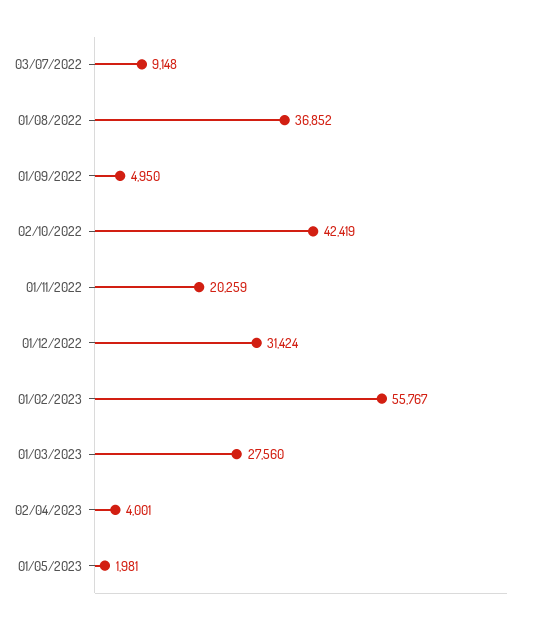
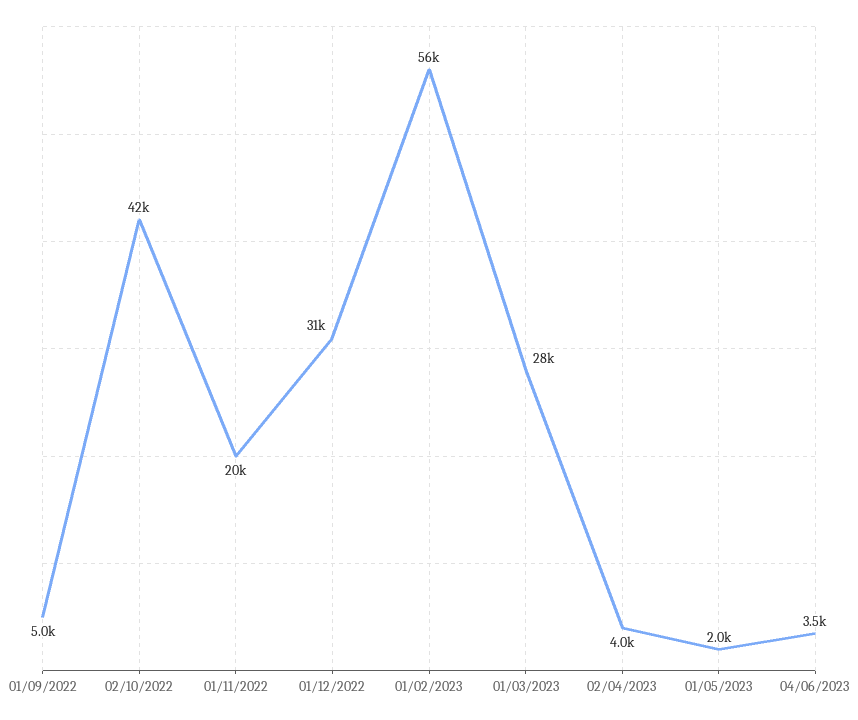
03/07/2022: 9148 -> none
01/08/2022: 36852 -> none
04/06/2023: none -> 3500

